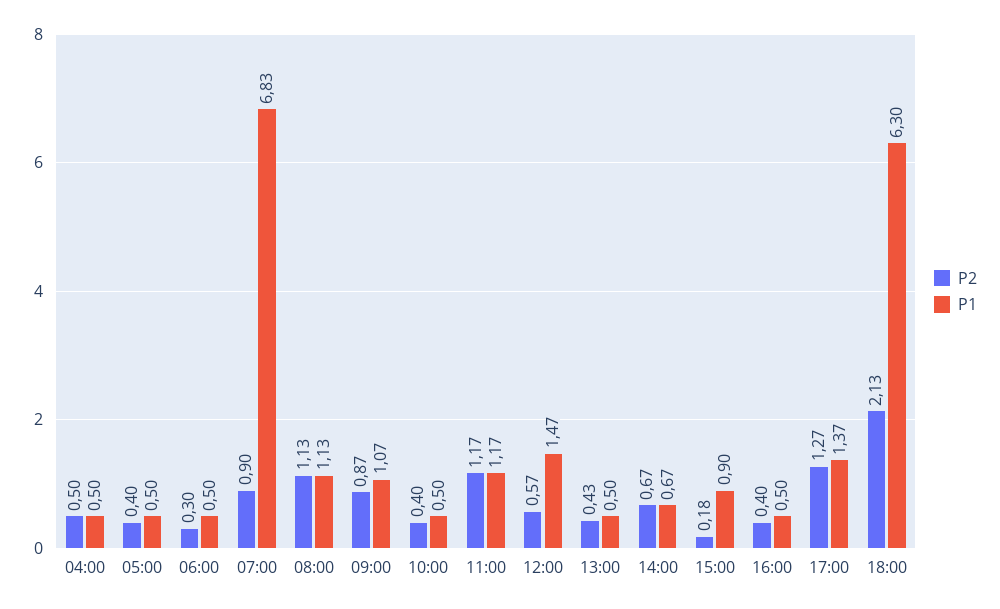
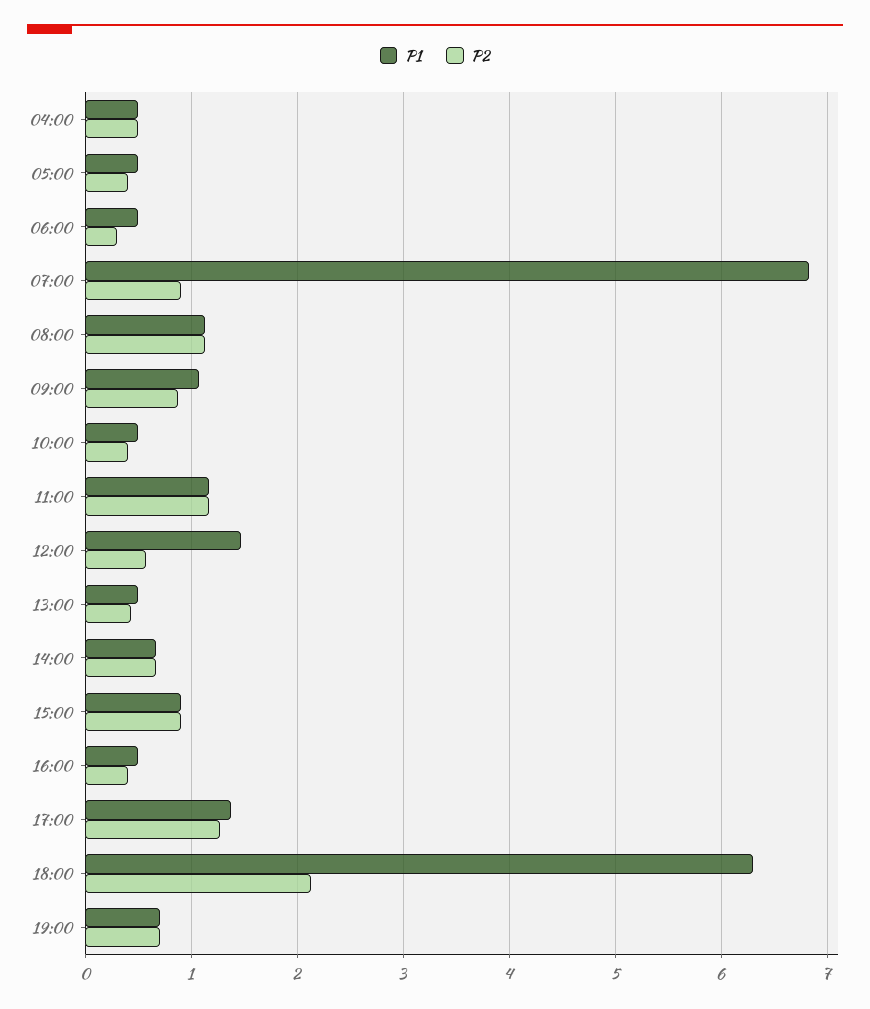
P2, 15:00: 0.18 -> 0.9
P1, 19:00: none -> 0.7
P2, 19:00: none -> 0.7

